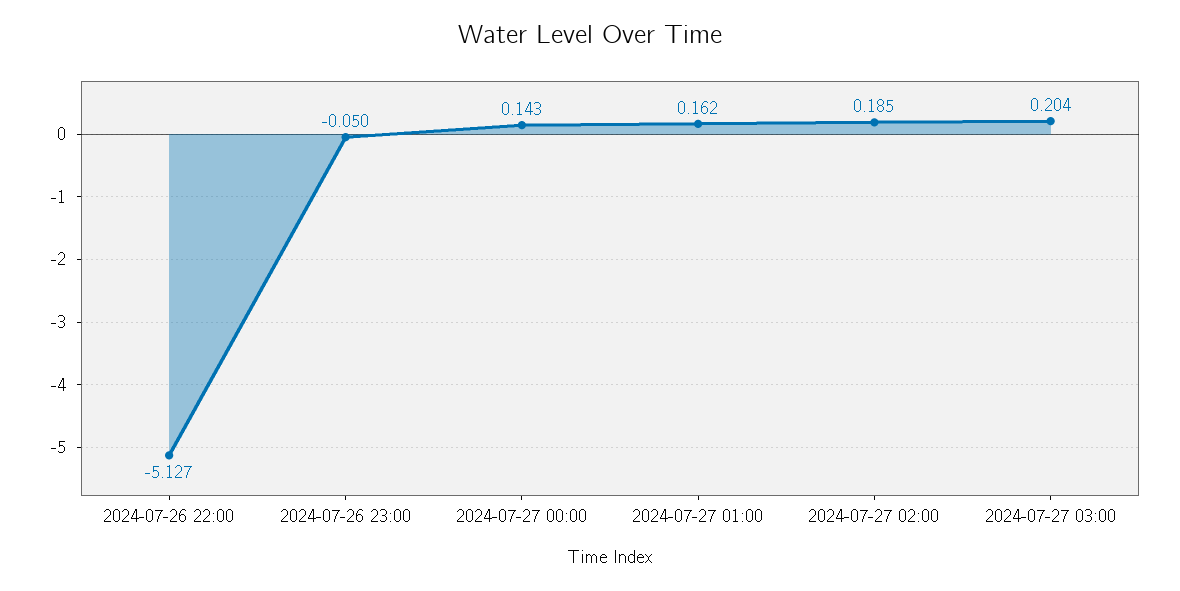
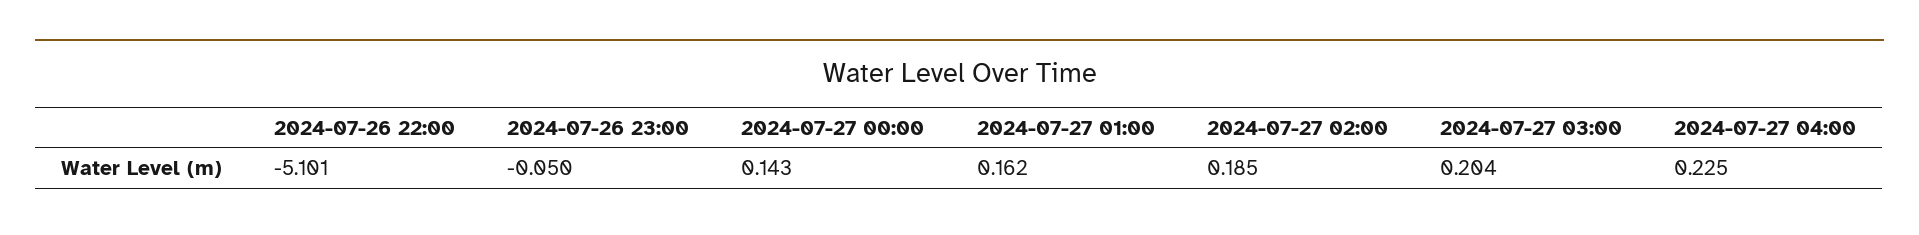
2024-07-26 22:00: -5.127 -> -5.101
2024-07-27 04:00: none -> 0.225

